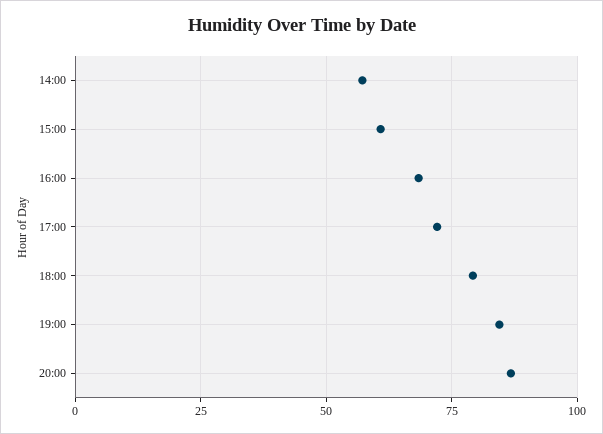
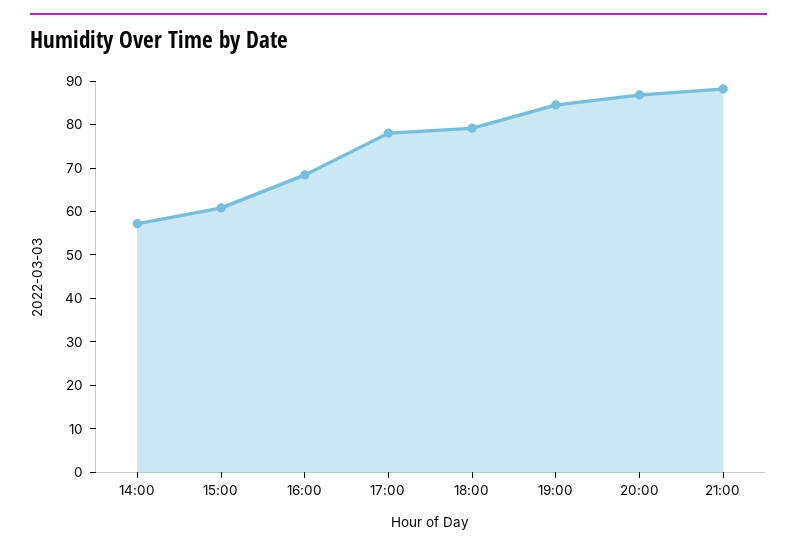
17:00: 72.5 -> 78
21:00: none -> 88

